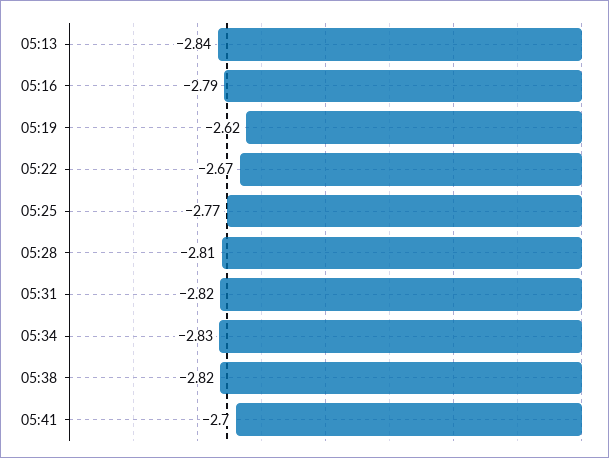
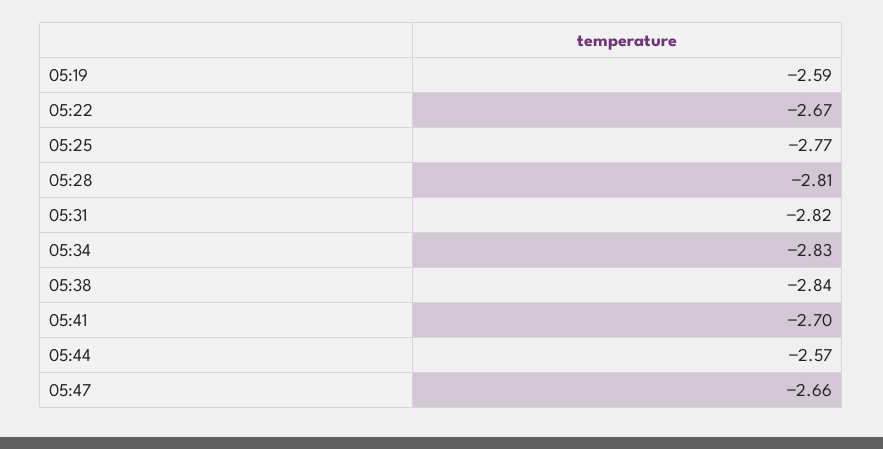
05:13: -2.84 -> none
05:16: -2.79 -> none
05:19: -2.62 -> -2.59
05:38: -2.82 -> -2.84
05:44: none -> -2.57
05:47: none -> -2.66

